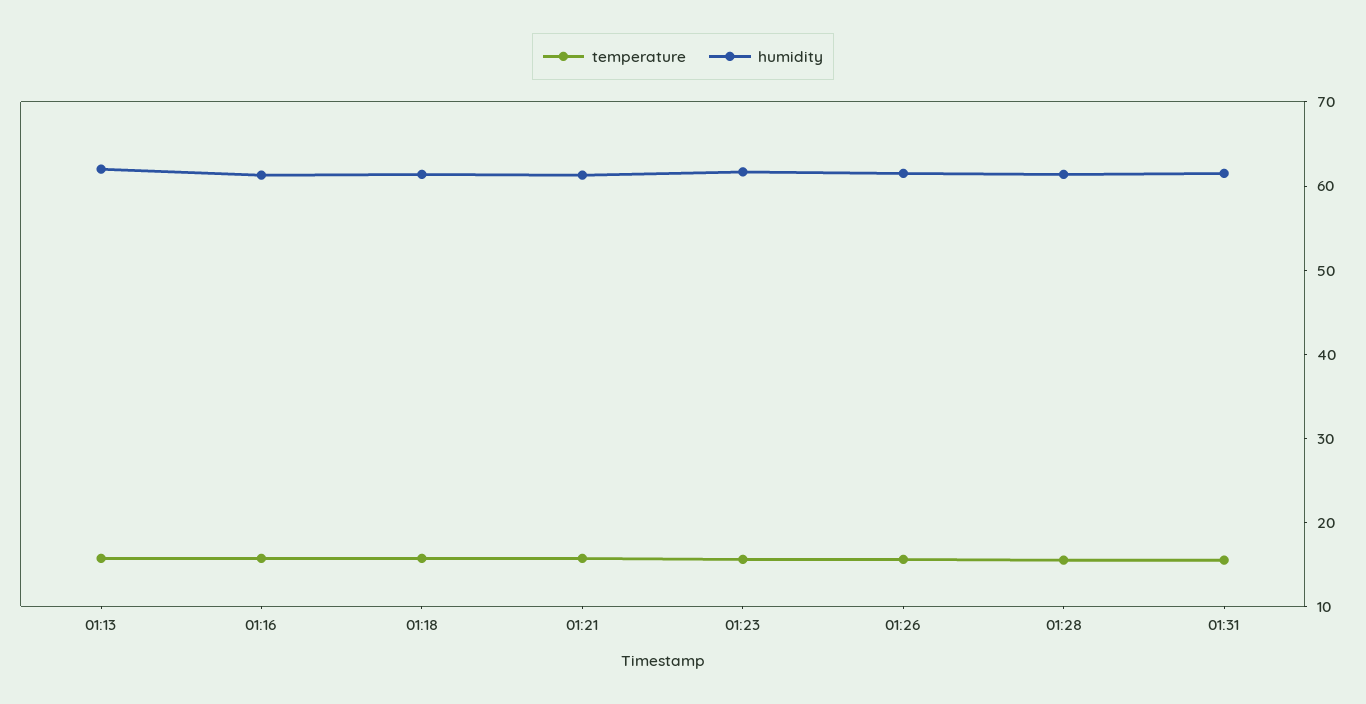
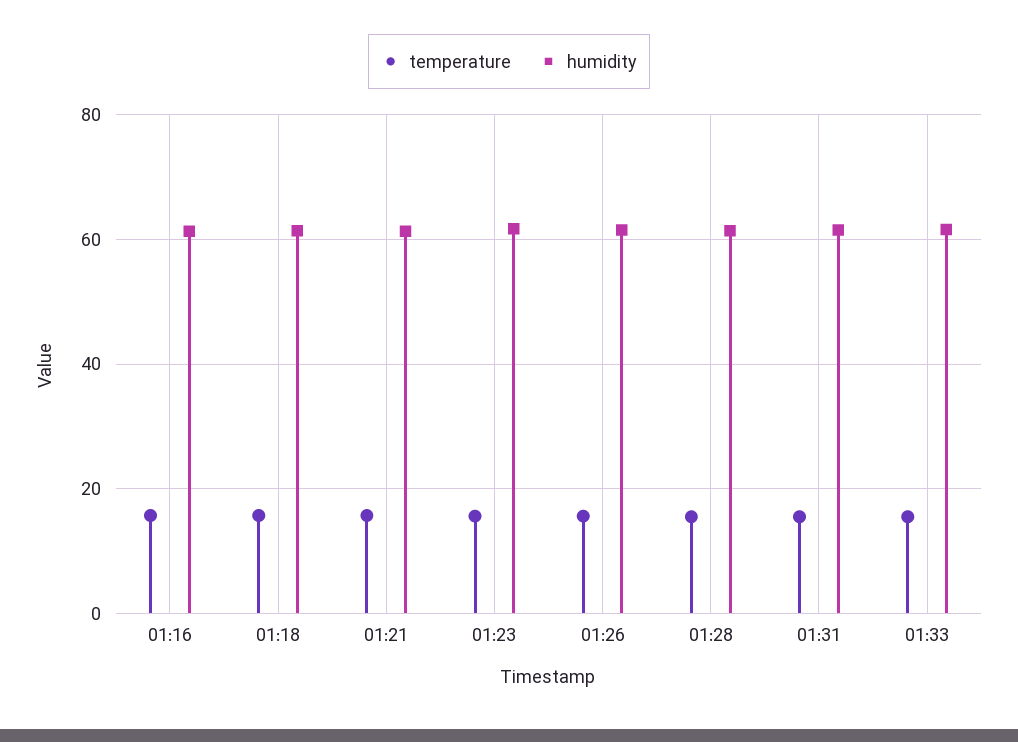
temperature, 01:13: 16 -> none
humidity, 01:13: 62 -> none
temperature, 01:33: none -> 16
humidity, 01:33: none -> 62

